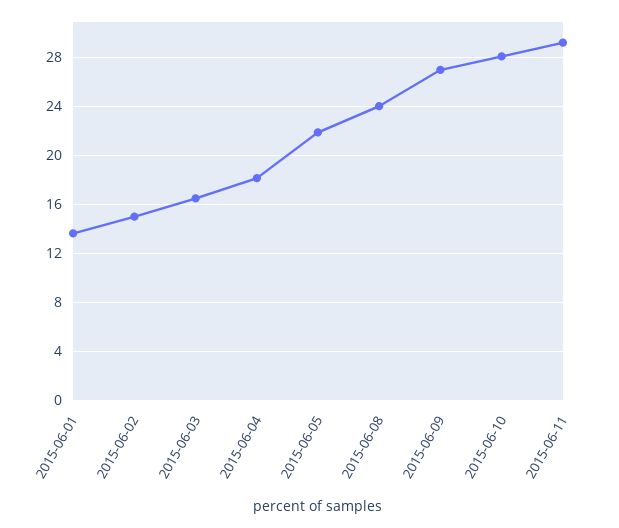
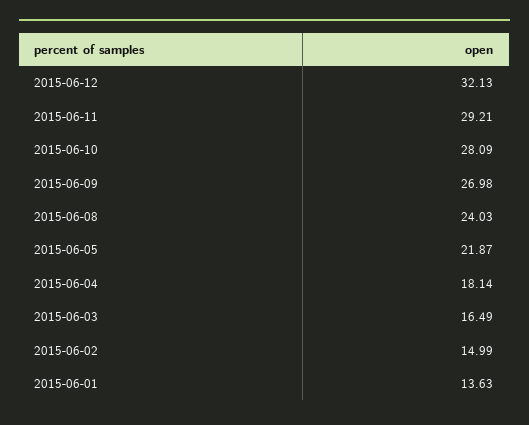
2015-06-12: none -> 32.13

